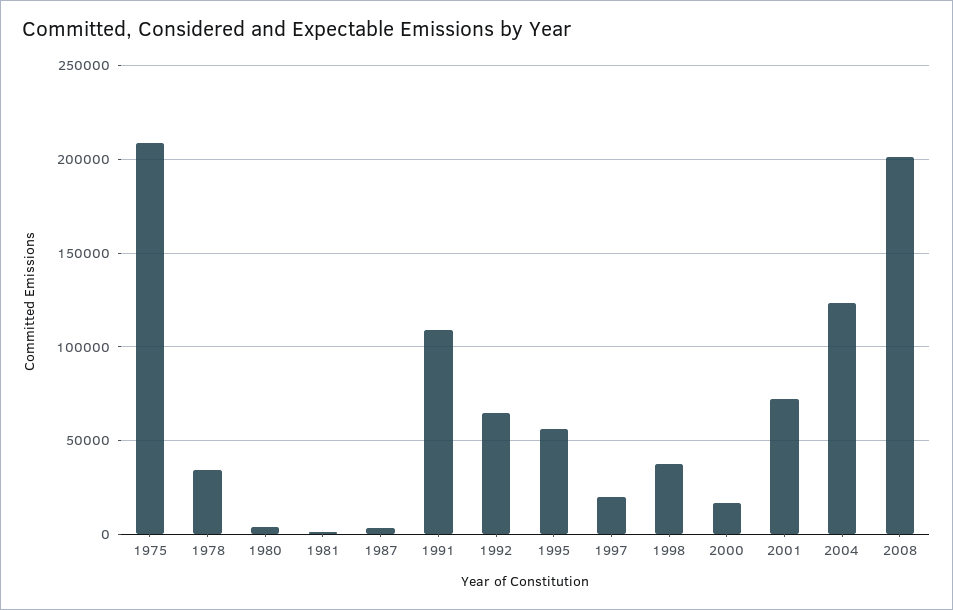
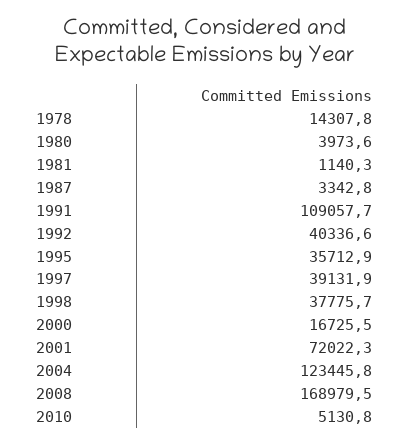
1975: 210000 -> none
1978: 35000 -> 14307.8
1992: 65000 -> 40336.6
1995: 55000 -> 35712.9
1997: 20000 -> 39131.9
2008: 200000 -> 168979.5
2010: none -> 5130.8

